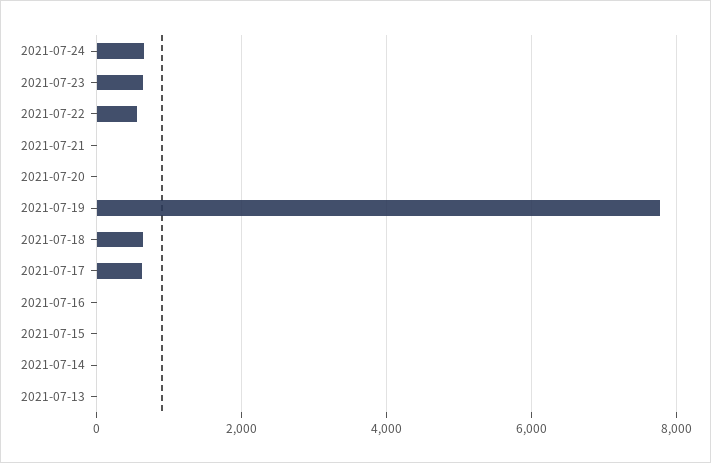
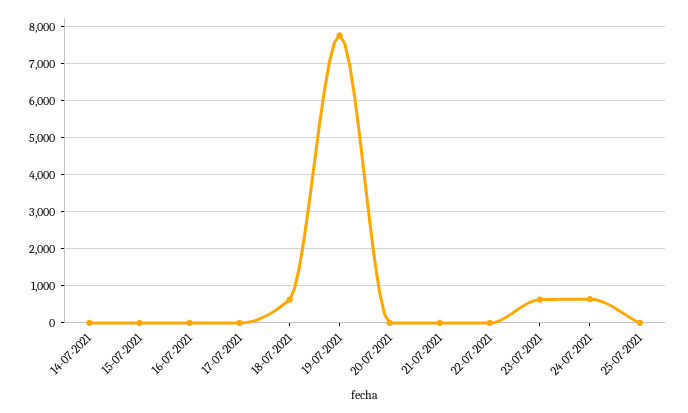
2021-07-22: 600 -> 0
2021-07-17: 600 -> 0
2021-07-13: 0 -> none
25-07-2021: none -> 0

